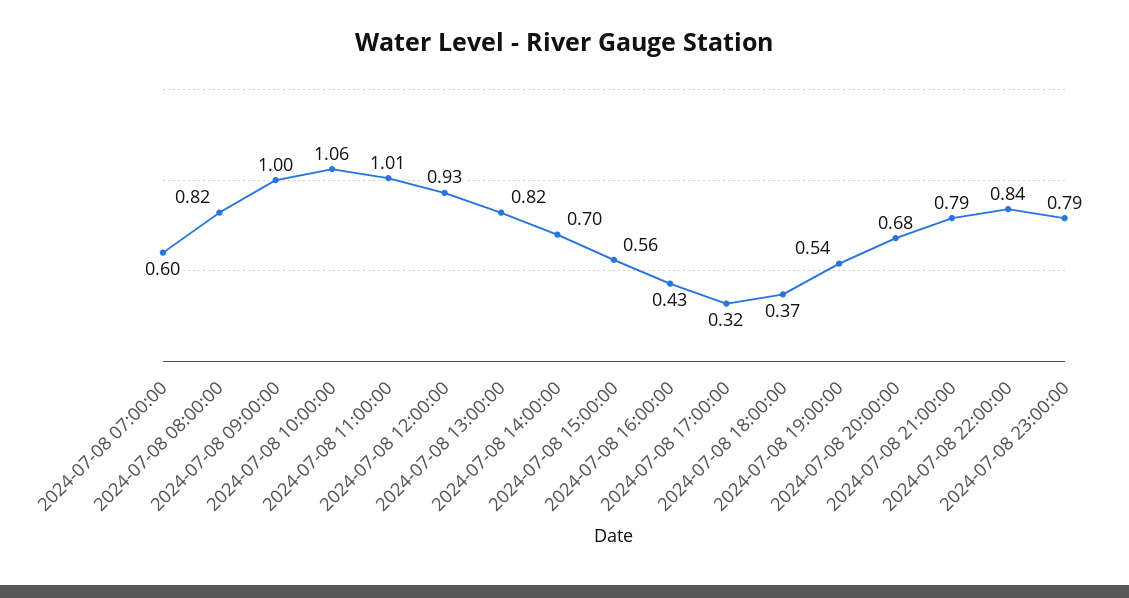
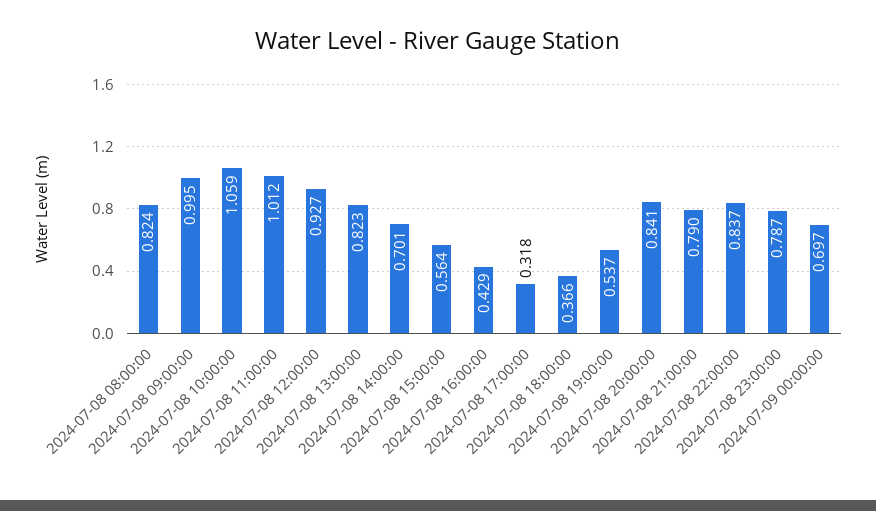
2024-07-08 07:00:00: 0.6 -> none
2024-07-08 20:00:00: 0.68 -> 0.841
2024-07-09 00:00:00: none -> 0.697

